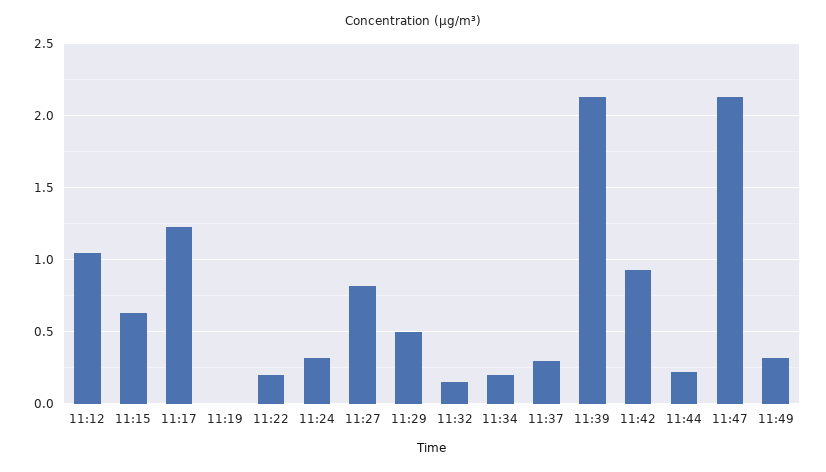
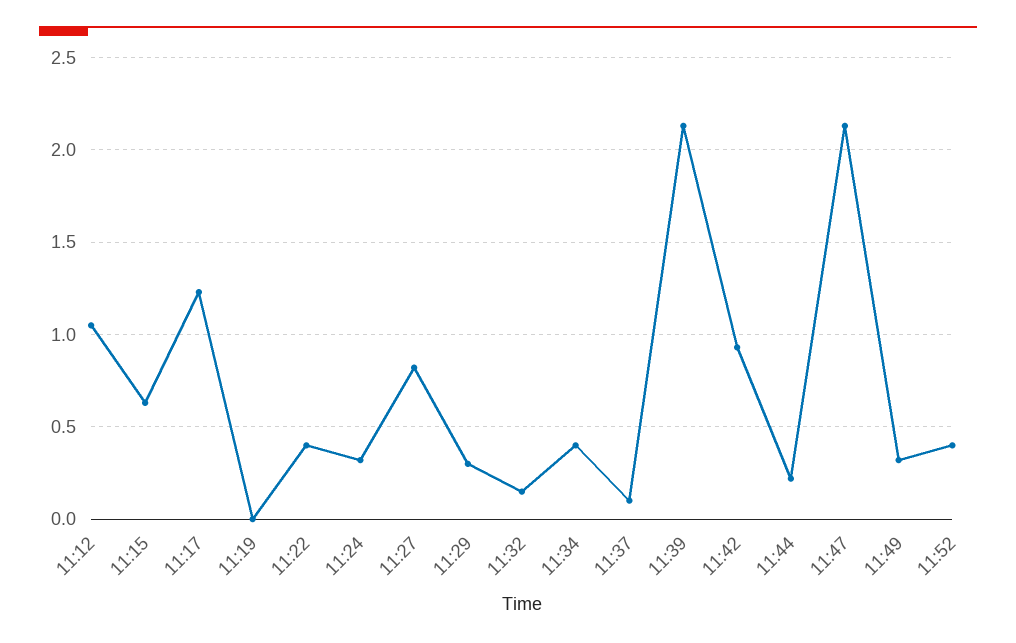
11:22: 0.2 -> 0.4
11:29: 0.5 -> 0.3
11:34: 0.2 -> 0.4
11:37: 0.3 -> 0.1
11:52: none -> 0.4

